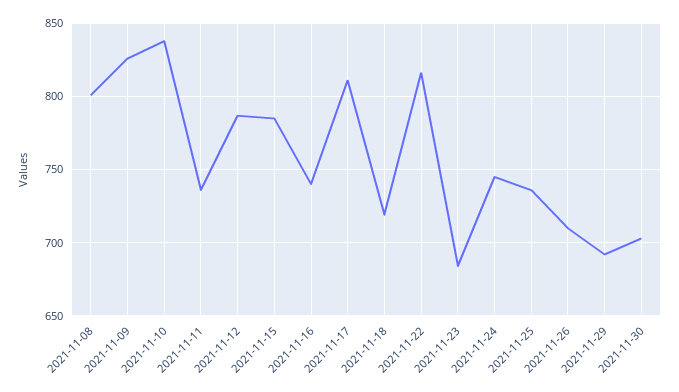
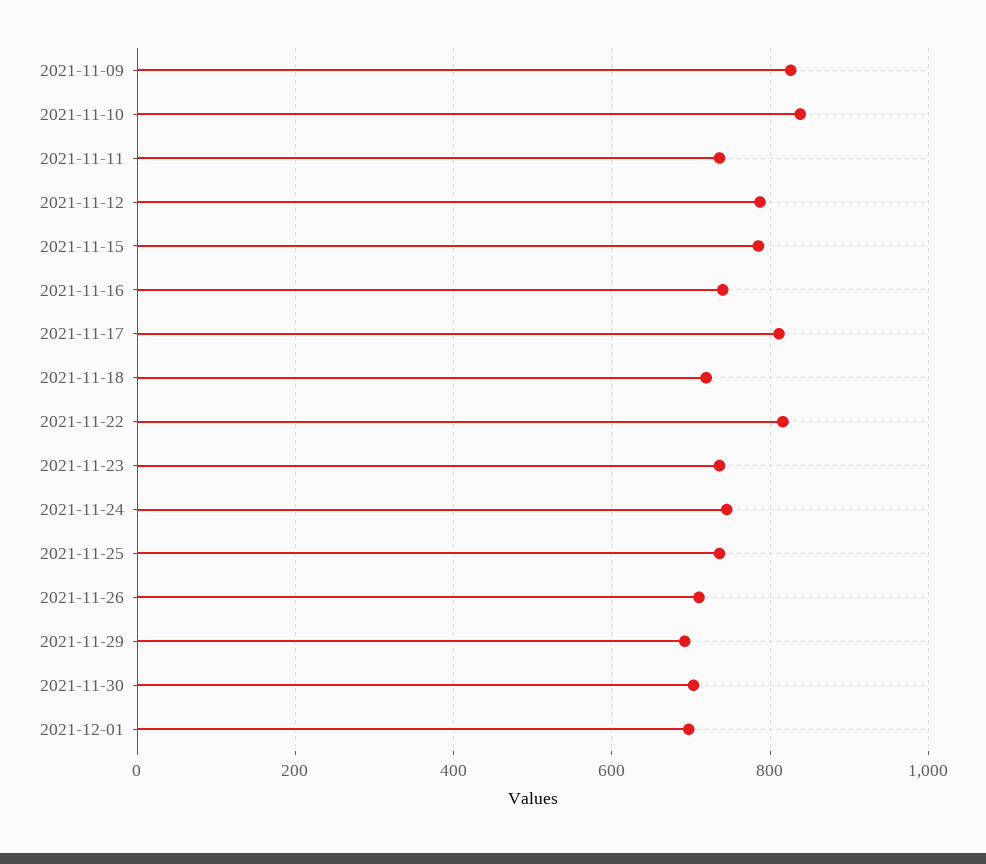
2021-11-08: 800 -> none
2021-11-23: 685 -> 740
2021-12-01: none -> 700

